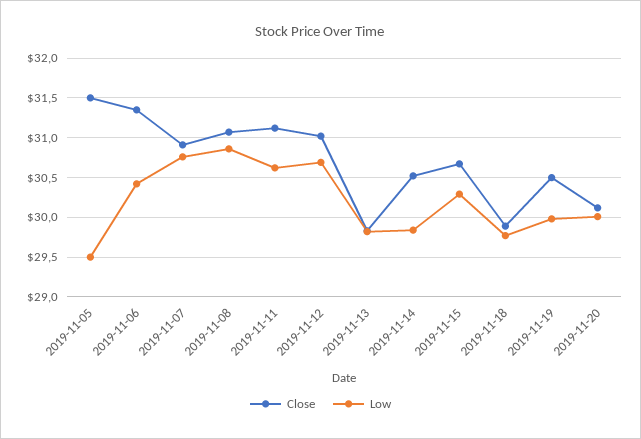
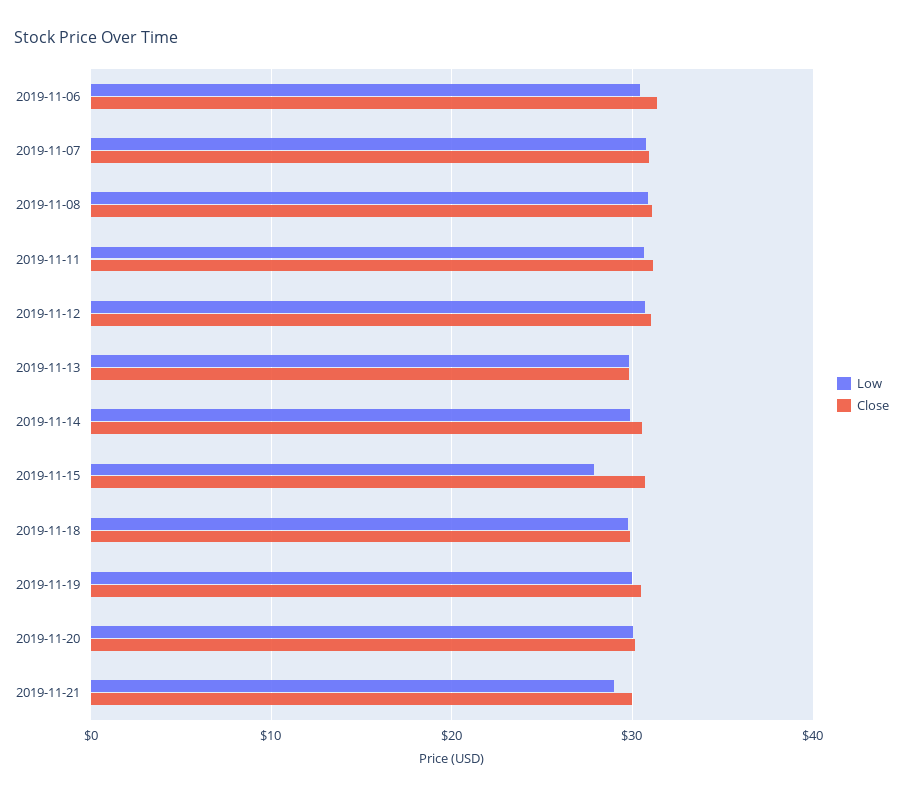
Close, 2019-11-05: 31.5 -> none
Low, 2019-11-05: 29.5 -> none
Low, 2019-11-15: 30.3 -> 28
Low, 2019-11-21: none -> 29
Close, 2019-11-21: none -> 30

